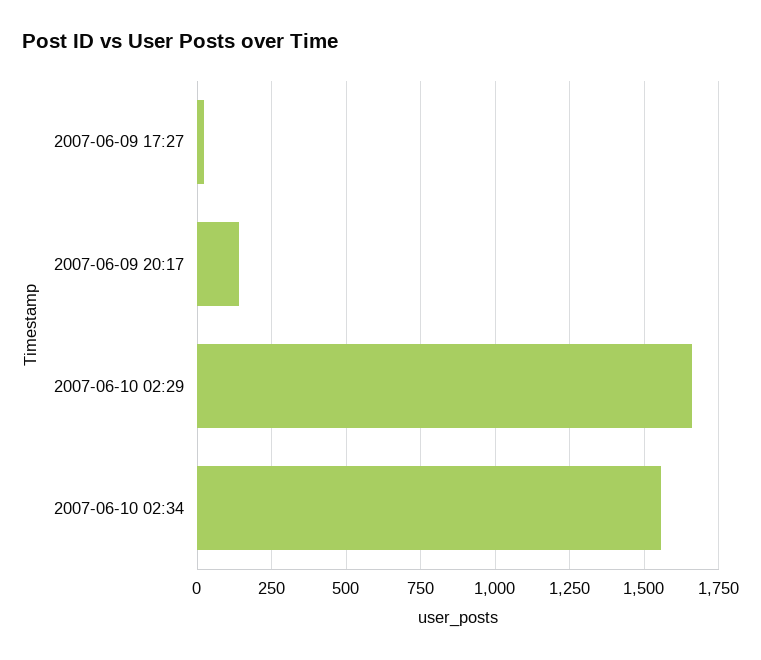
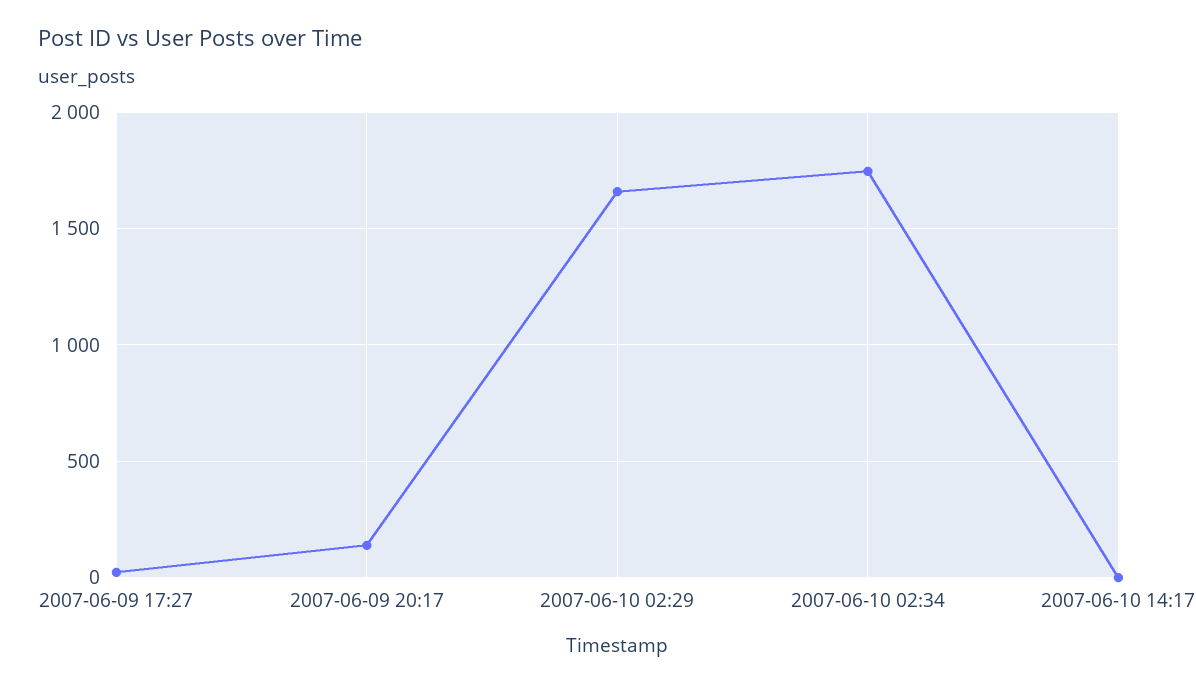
2007-06-10 02:34: 1550 -> 1750
2007-06-10 14:17: none -> 0

